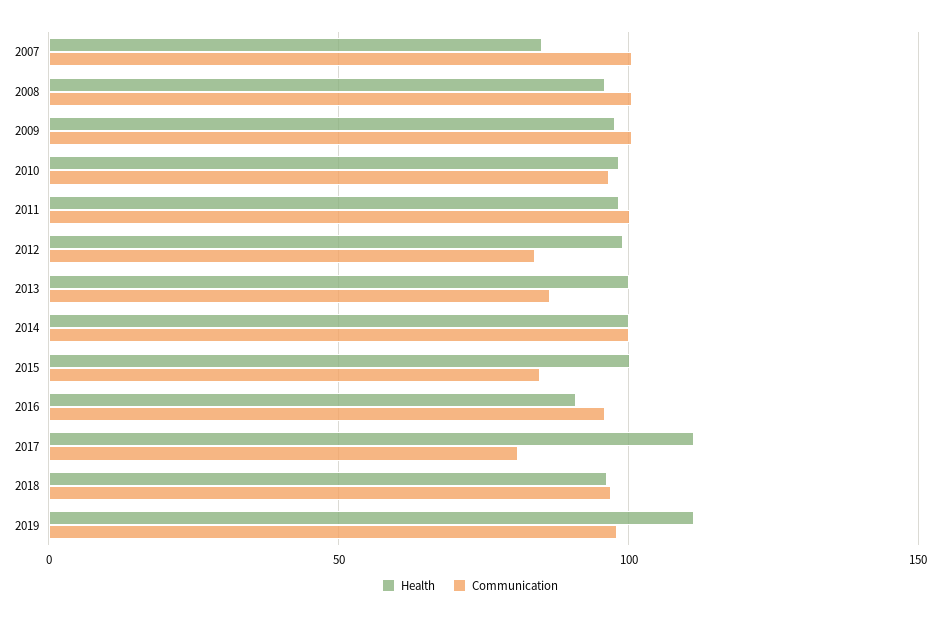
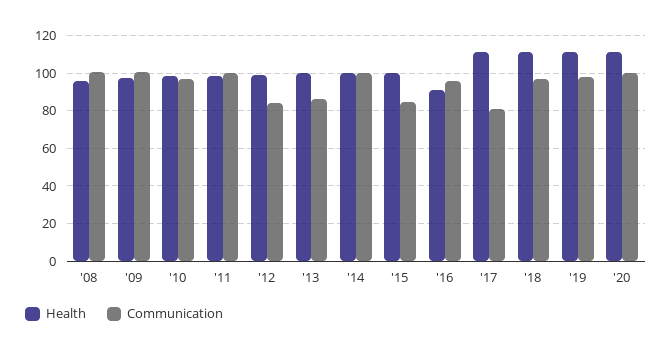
Health, 2007: 85 -> none
Communication, 2007: 100 -> none
Health, 2018: 95 -> 110
Health, '20: none -> 110
Communication, '20: none -> 100

